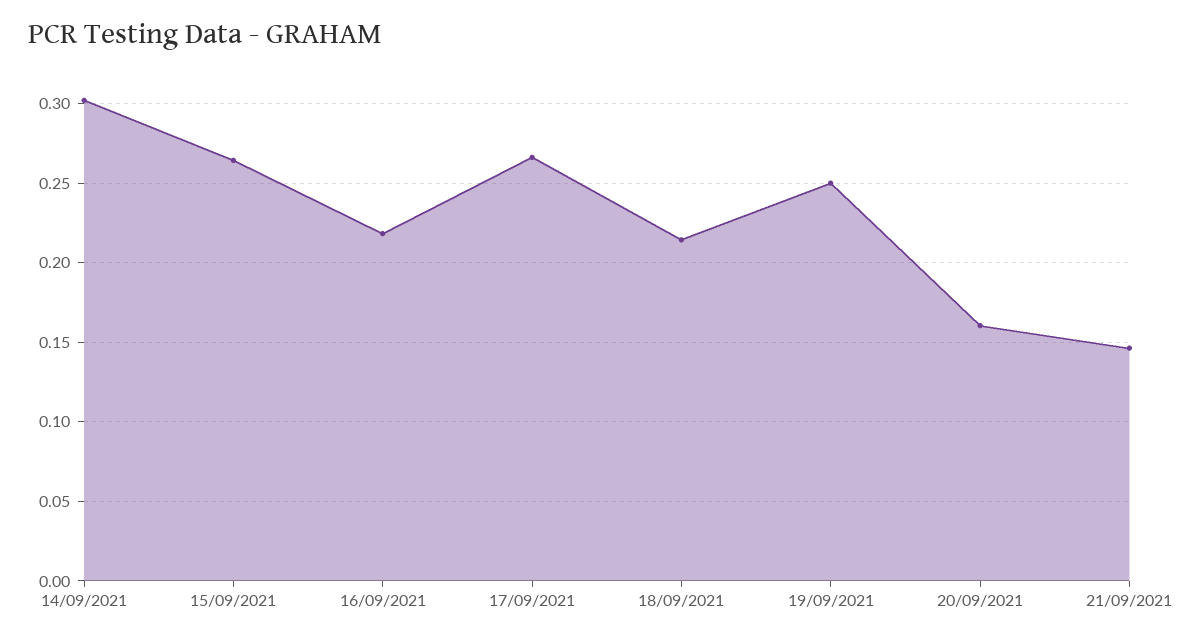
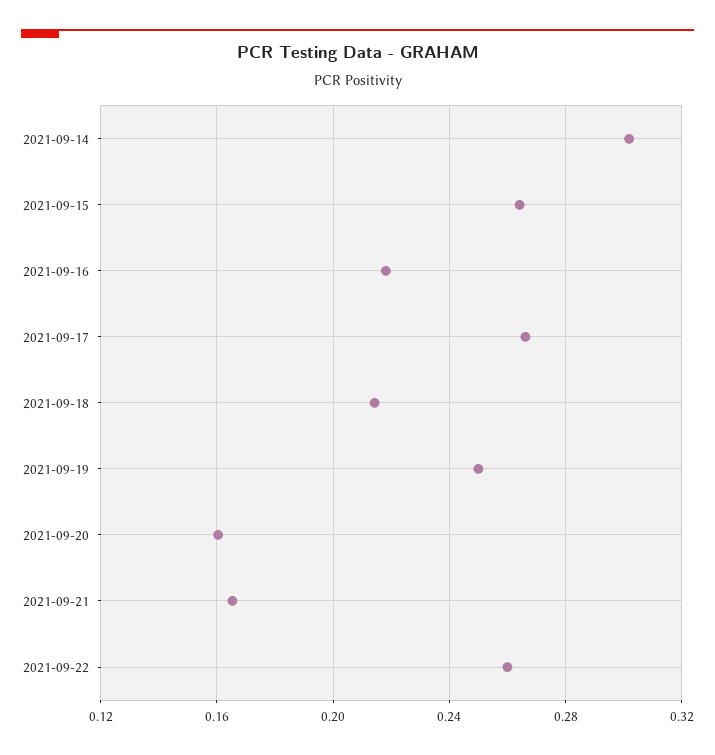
21/09/2021: 0.145 -> 0.165
2021-09-22: none -> 0.26

